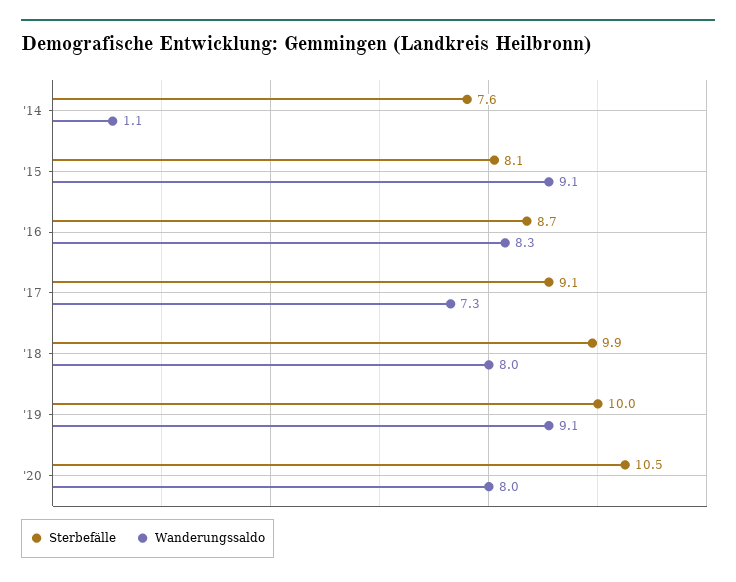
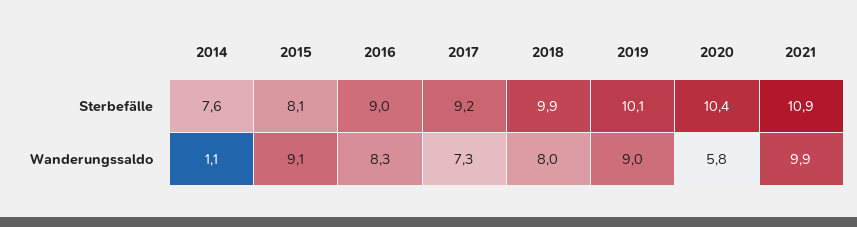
Sterbefälle, '16: 8.7 -> 9
Sterbefälle, '17: 9.1 -> 9.2
Sterbefälle, '19: 10 -> 10.1
Wanderungssaldo, '19: 9.1 -> 9
Sterbefälle, '20: 10.5 -> 10.4
Wanderungssaldo, '20: 8 -> 5.8
Sterbefälle, 2021: none -> 10.9
Wanderungssaldo, 2021: none -> 9.9

